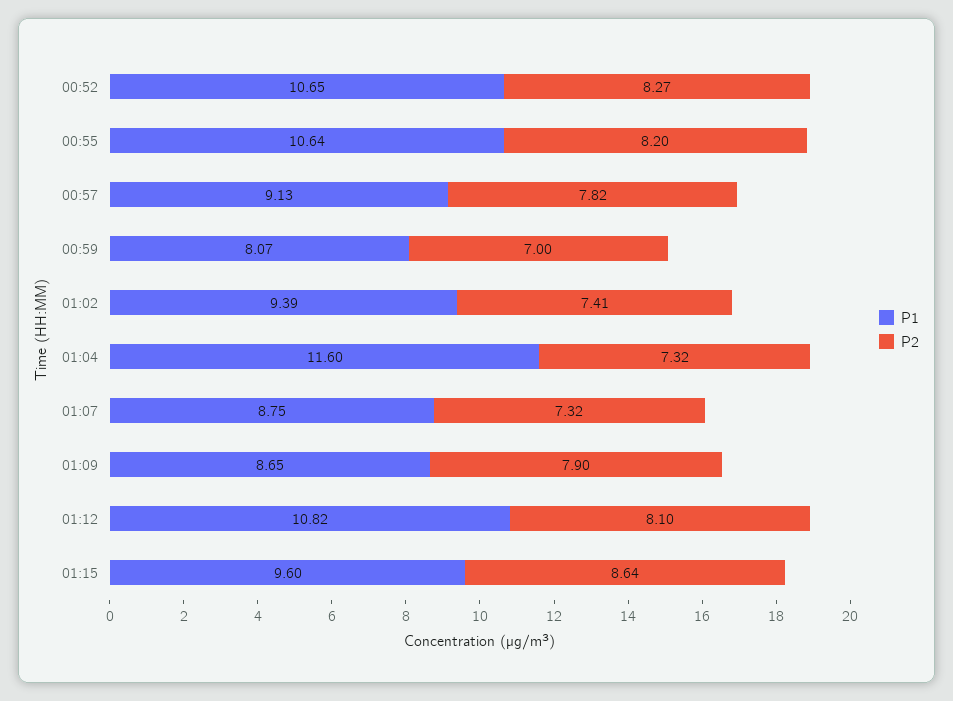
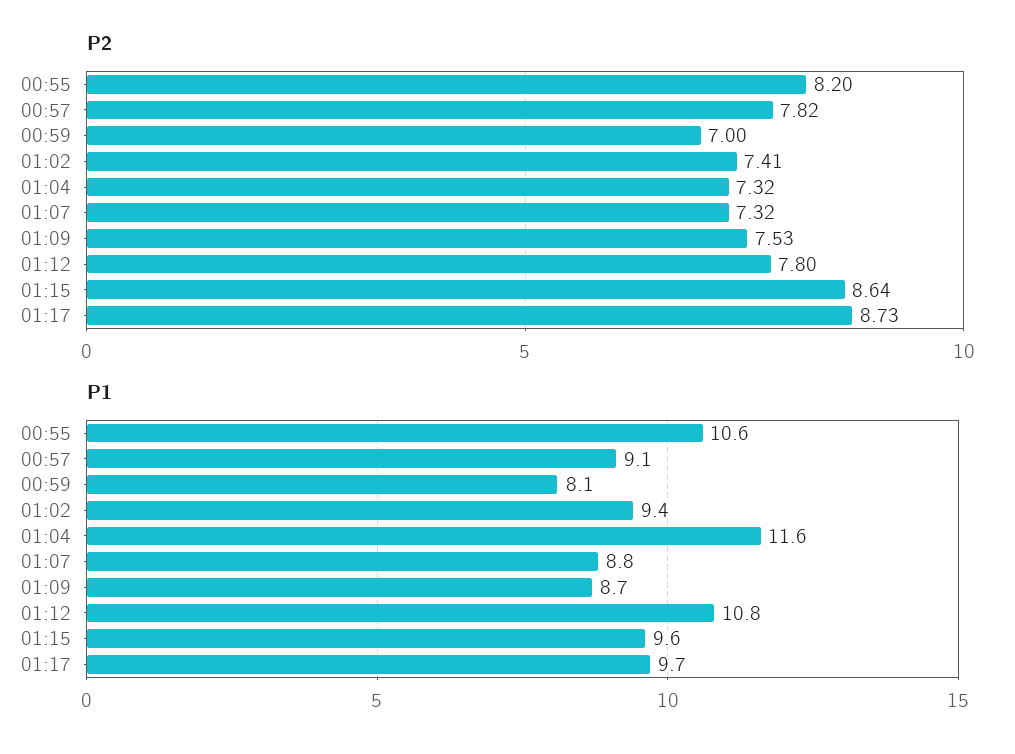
P1, 00:52: 10.65 -> none
P2, 00:52: 8.27 -> none
P2, 01:09: 7.9 -> 7.53
P2, 01:12: 8.1 -> 7.8
P2, 01:17: none -> 8.73
P1, 01:17: none -> 9.7

